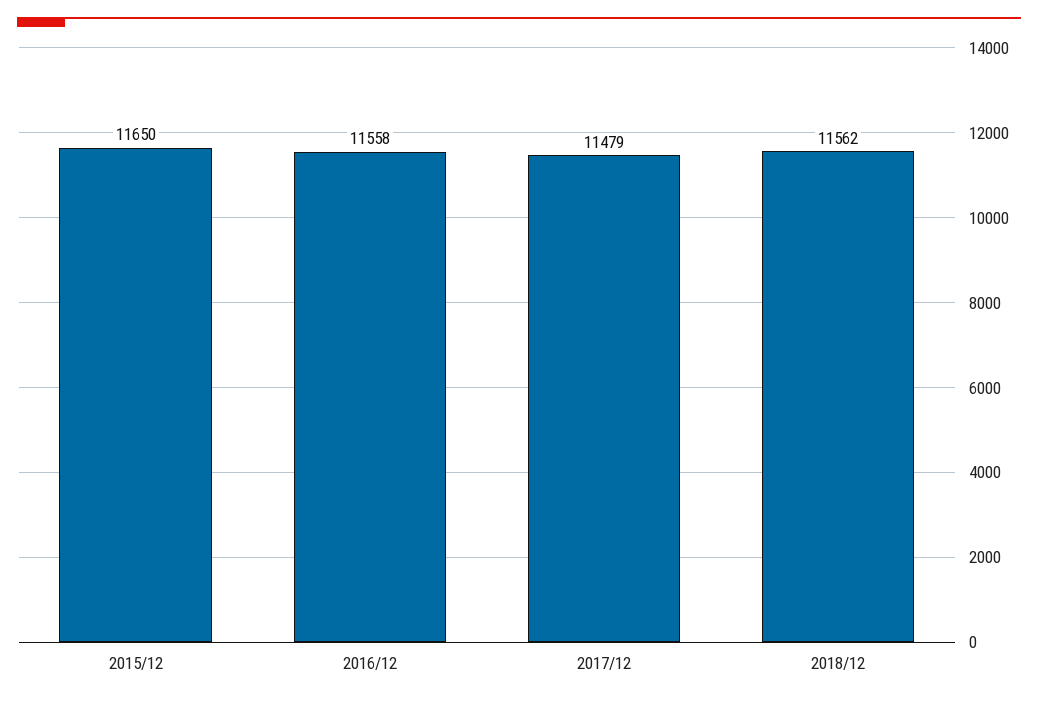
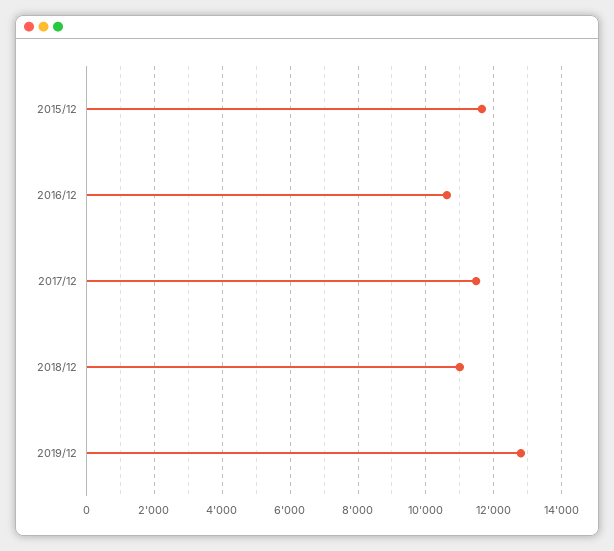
2016/12: 11558 -> 10600
2018/12: 11562 -> 11000
2019/12: none -> 12800

